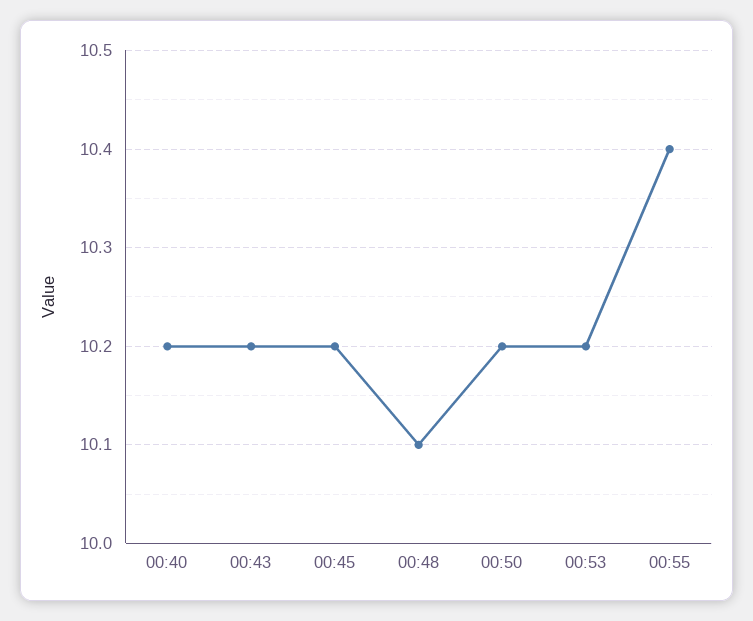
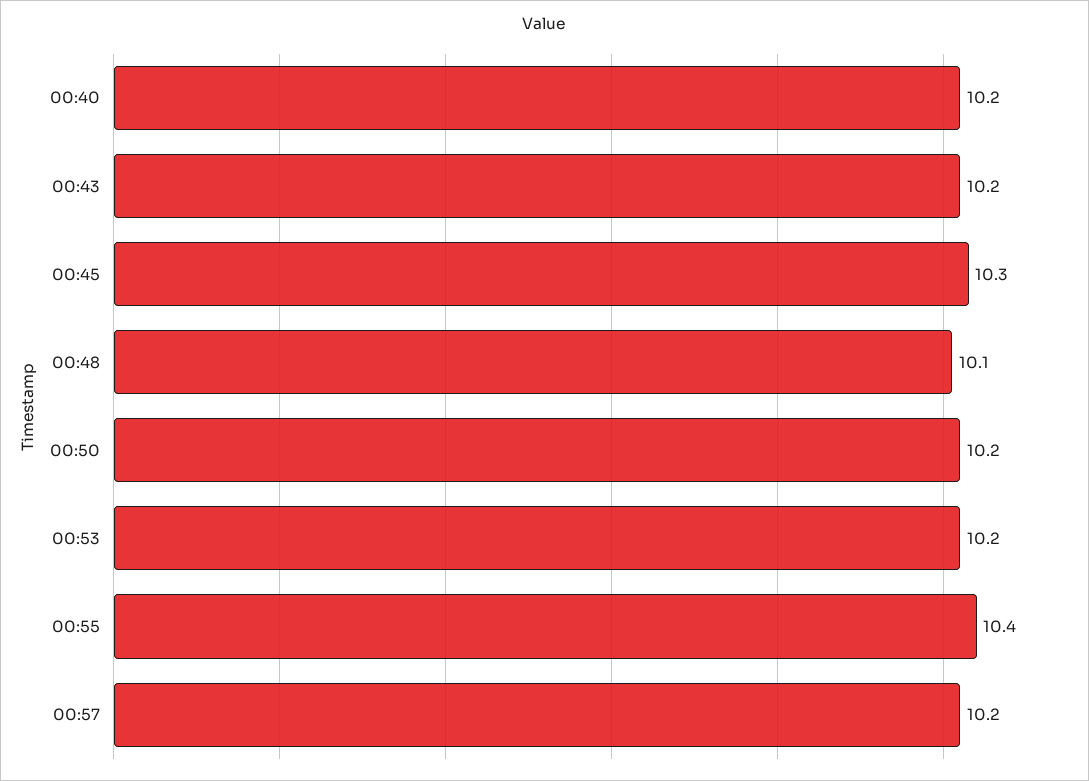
00:45: 10.2 -> 10.3
00:57: none -> 10.2

